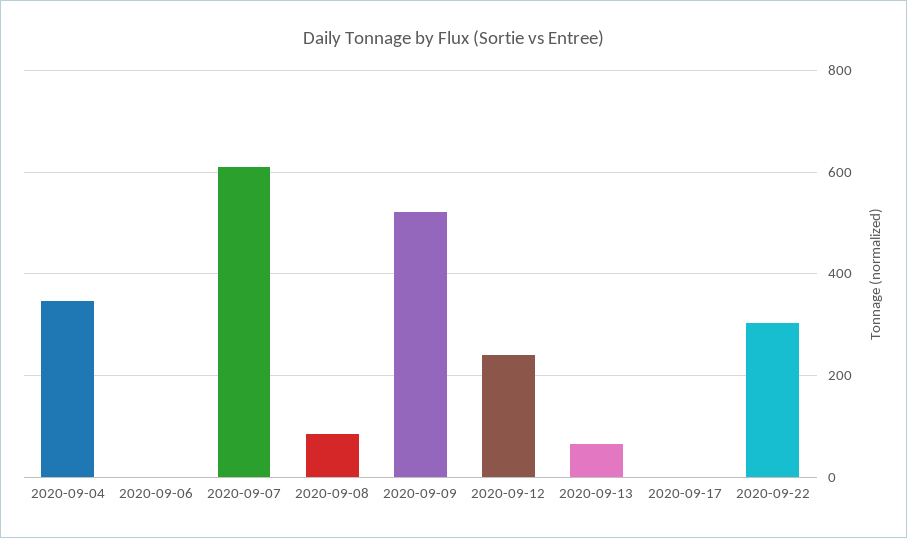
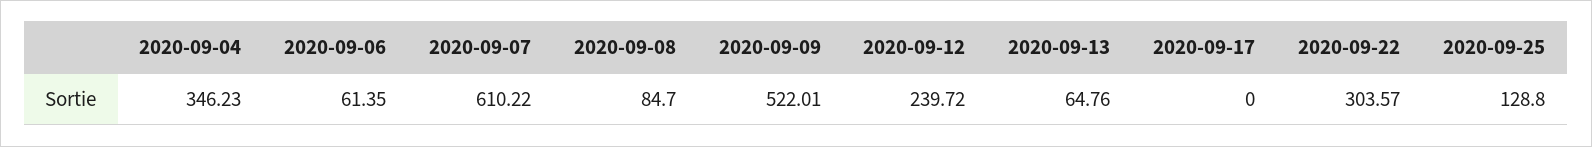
2020-09-06: 0 -> 61.35
2020-09-25: none -> 128.8

